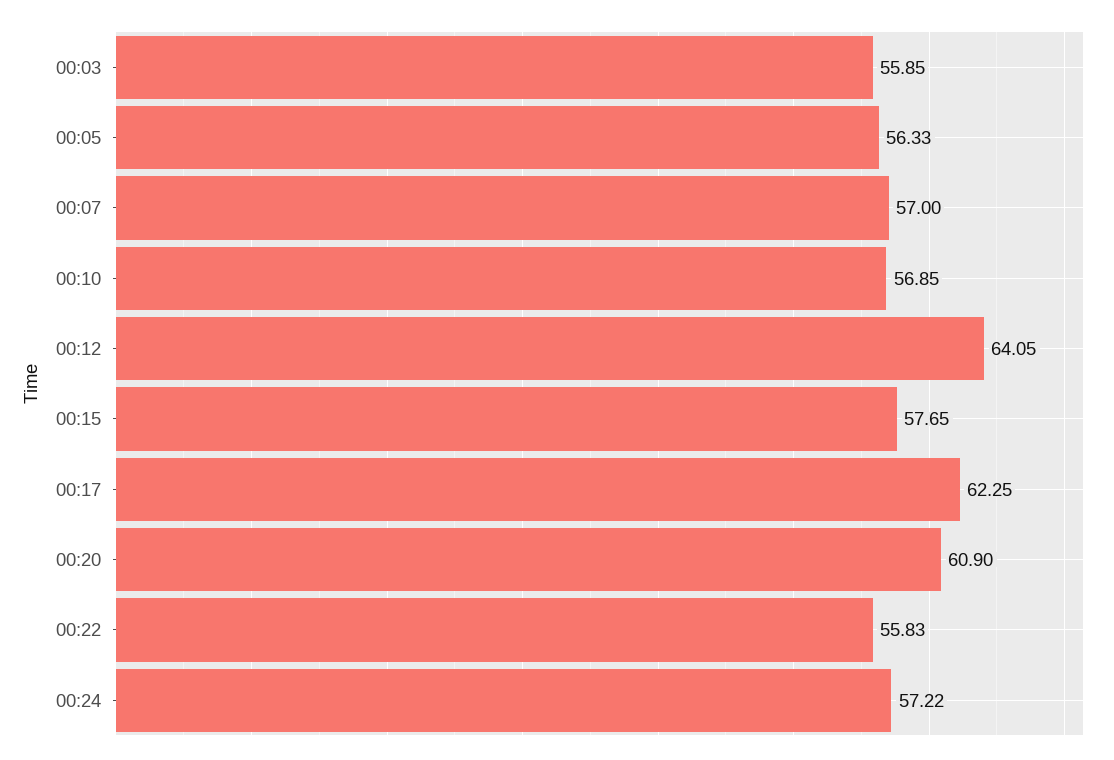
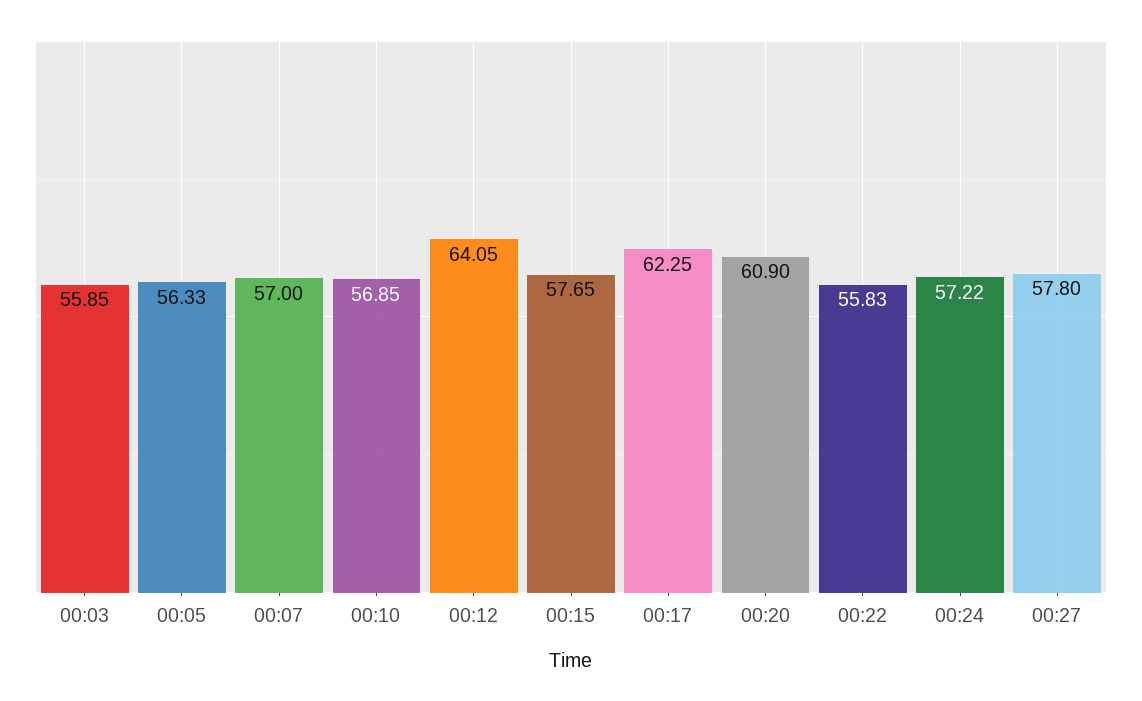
00:27: none -> 57.8

